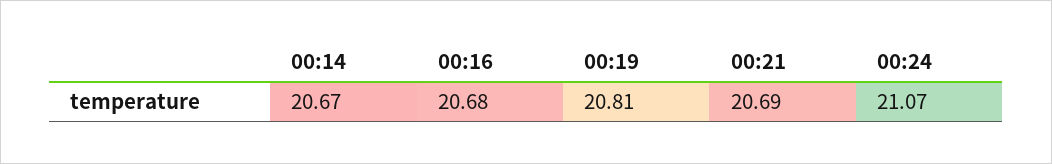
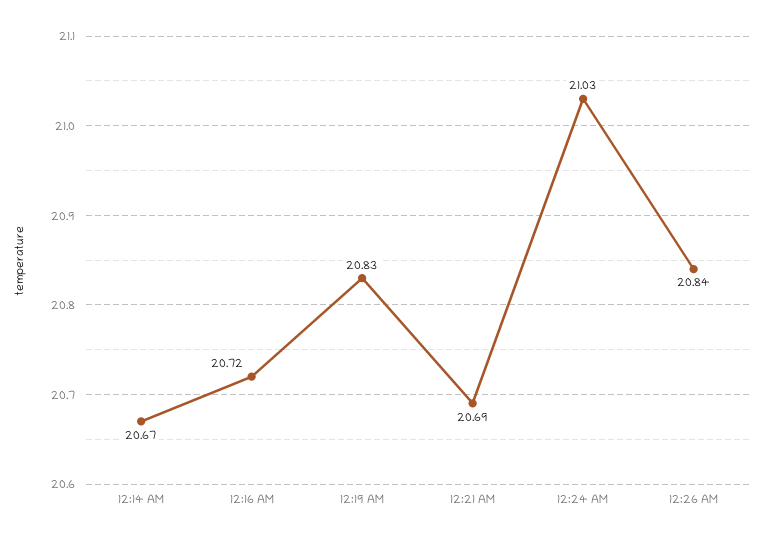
00:16: 20.68 -> 20.72
00:19: 20.81 -> 20.83
00:24: 21.07 -> 21.03
12:26 AM: none -> 20.84

